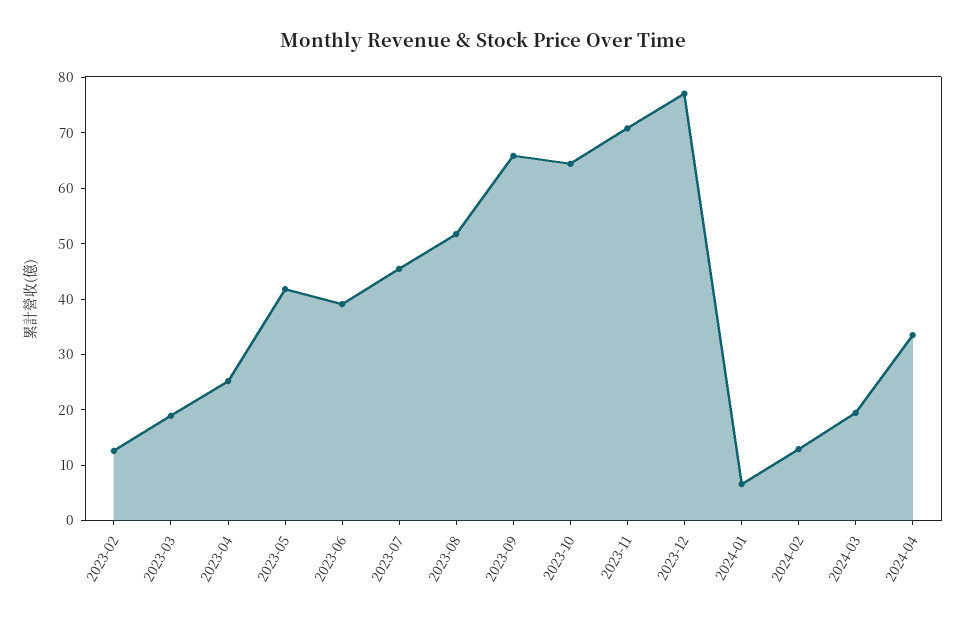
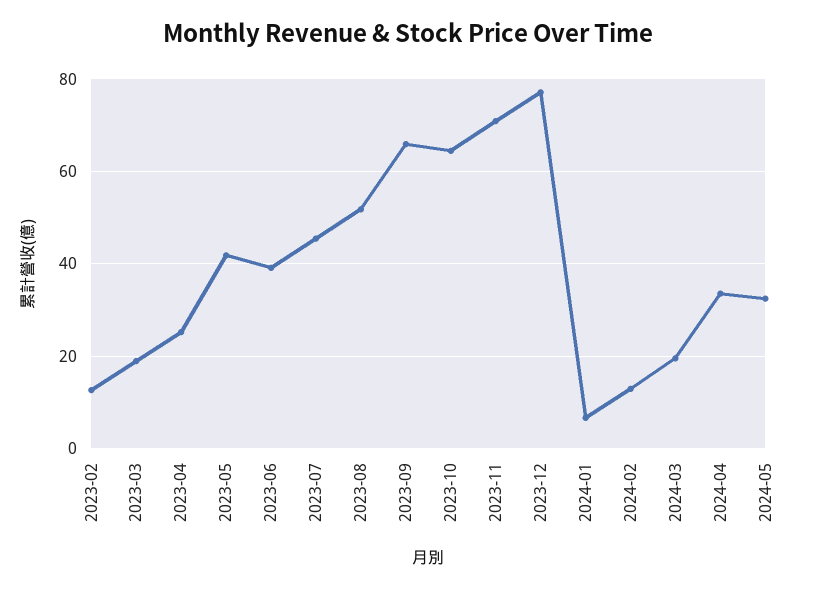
2024-05: none -> 32

